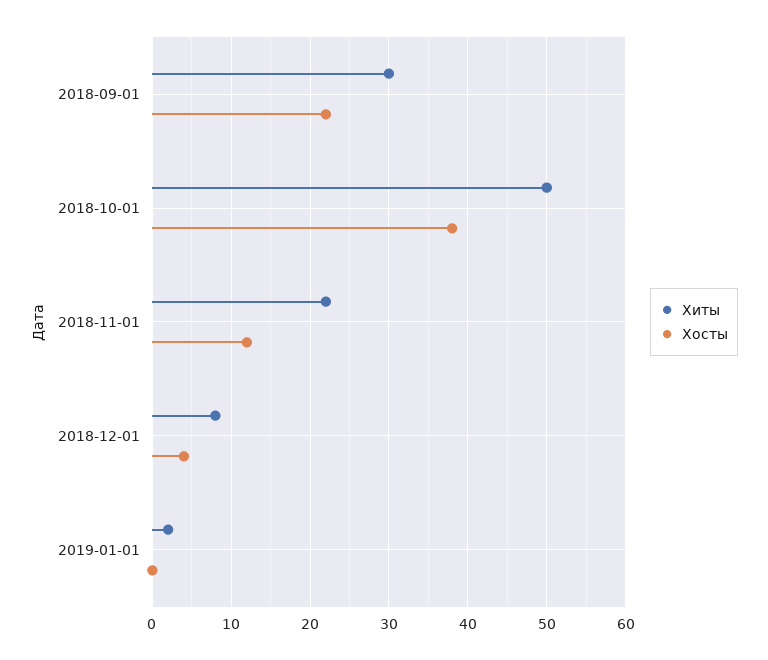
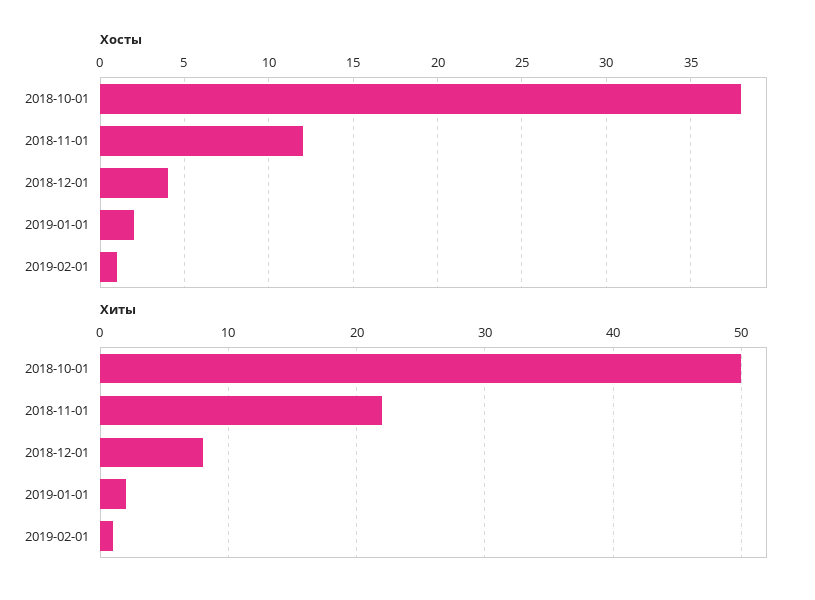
Хиты, 2018-09-01: 30 -> none
Хосты, 2018-09-01: 22 -> none
Хосты, 2019-01-01: 0 -> 2
Хосты, 2019-02-01: none -> 1
Хиты, 2019-02-01: none -> 1

